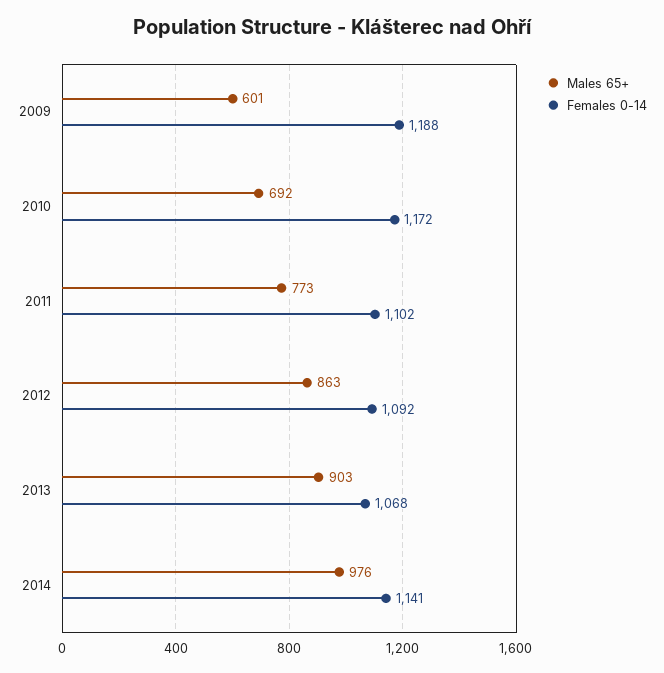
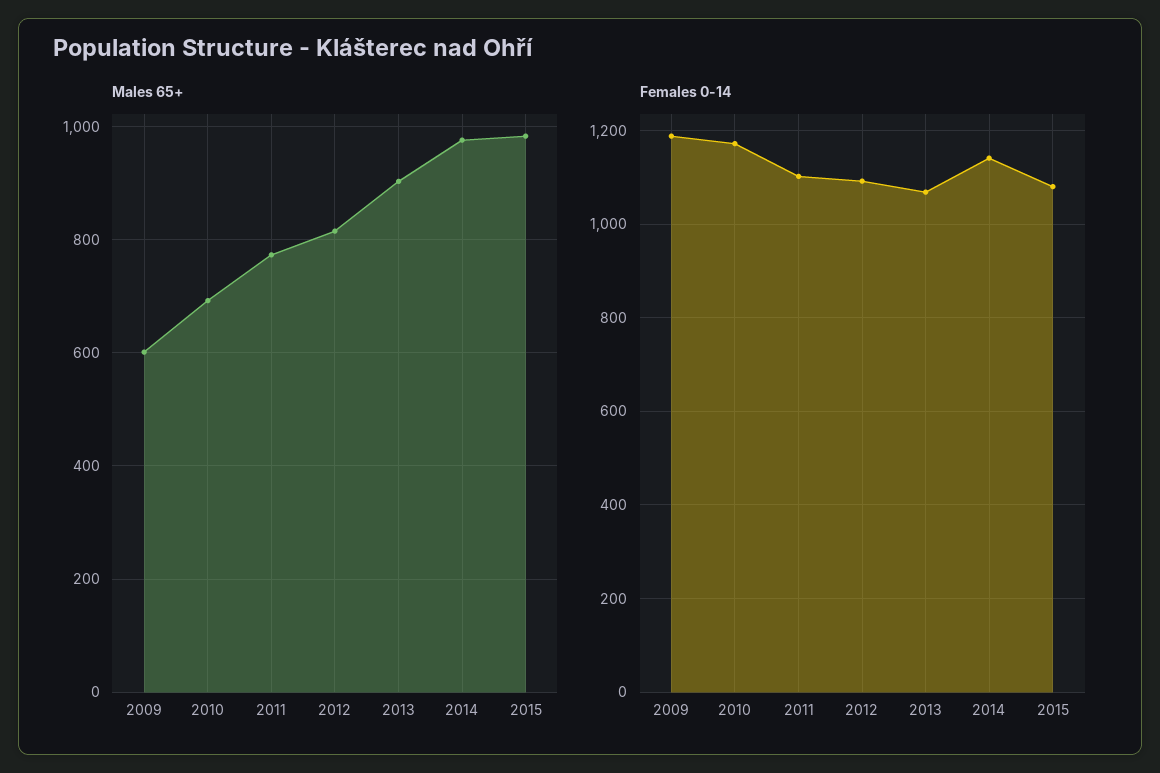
Males 65+, 2012: 863 -> 820
Males 65+, 2015: none -> 980
Females 0-14, 2015: none -> 1080

